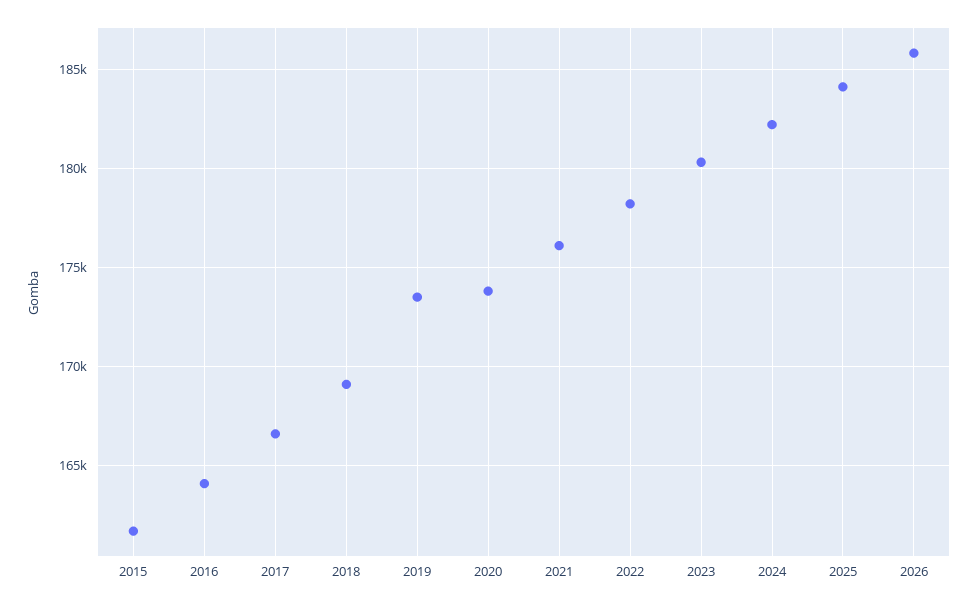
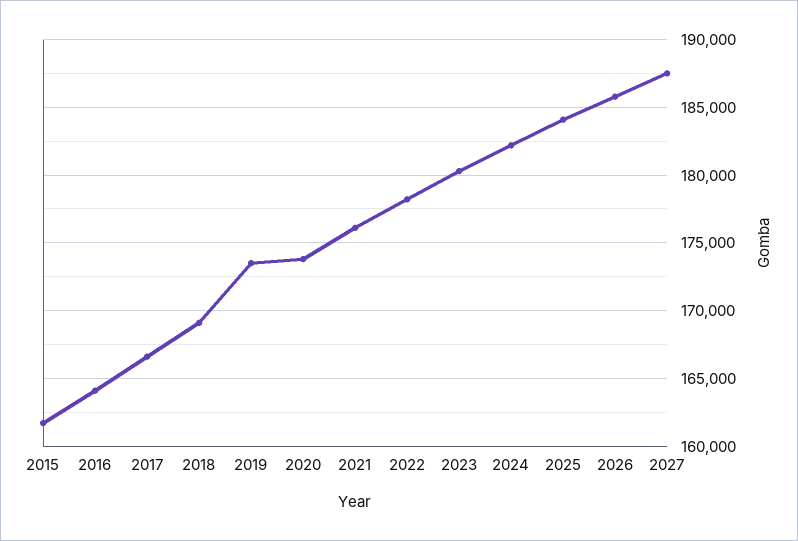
2027: none -> 187500

